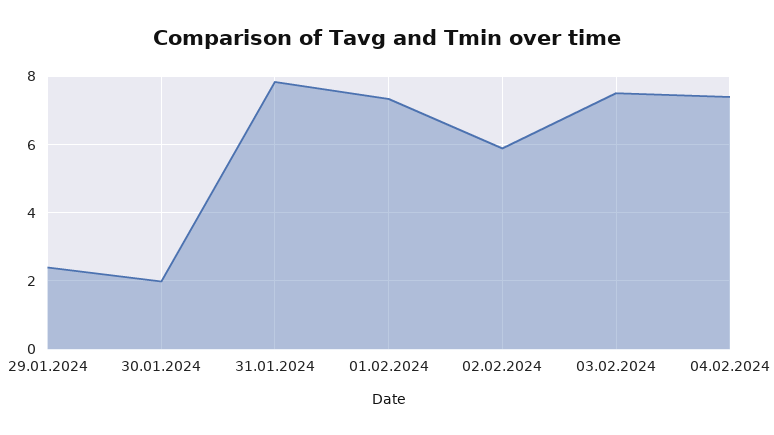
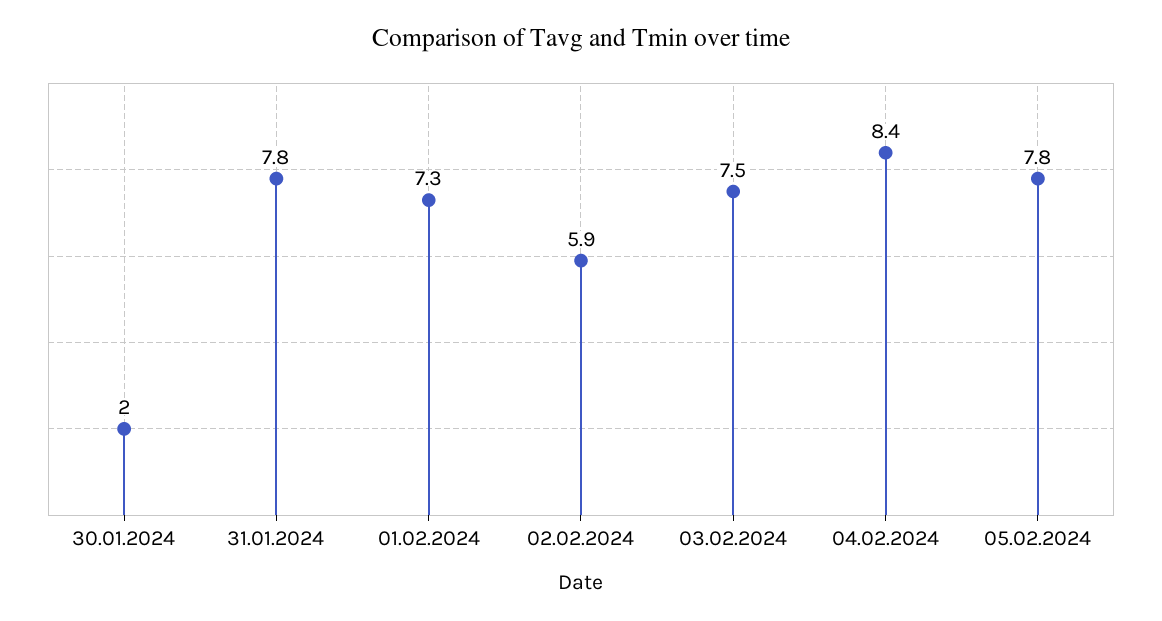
29.01.2024: 2.4 -> none
04.02.2024: 7.4 -> 8.4
05.02.2024: none -> 7.8

